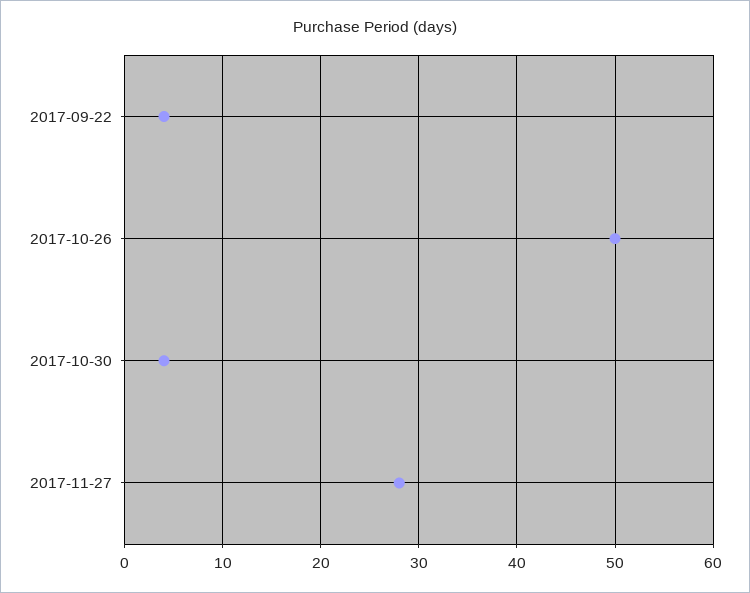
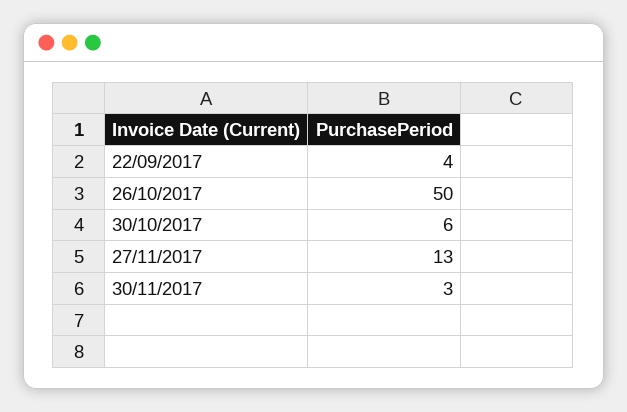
2017-10-30: 4 -> 6
2017-11-27: 28 -> 13
30/11/2017: none -> 3

